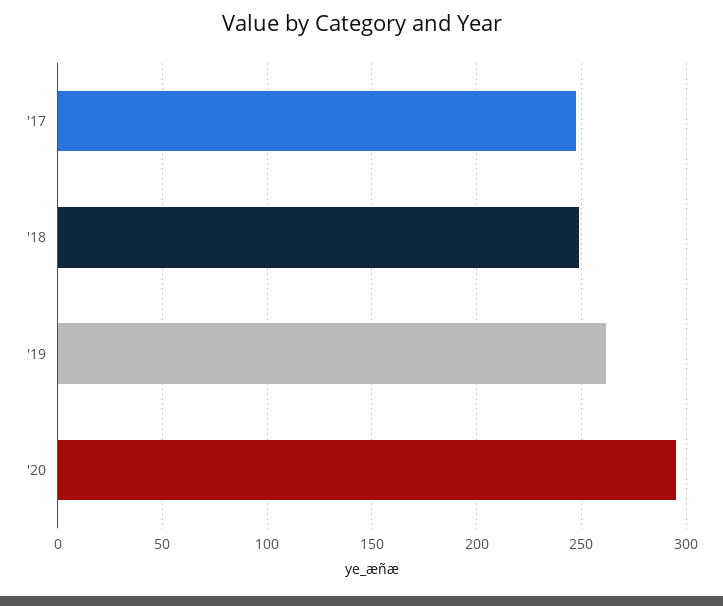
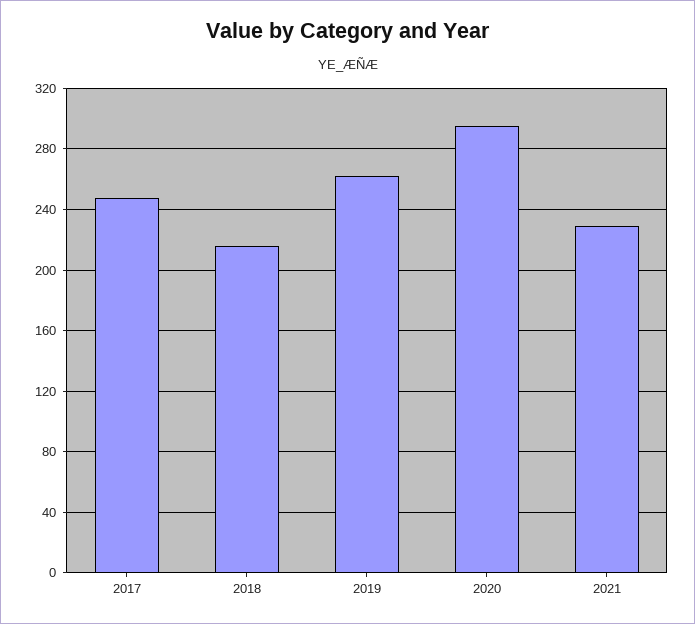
'18: 250 -> 215
2021: none -> 230

